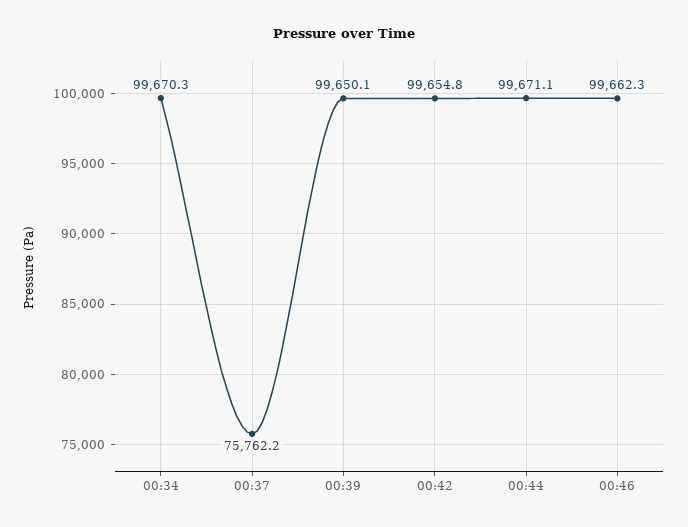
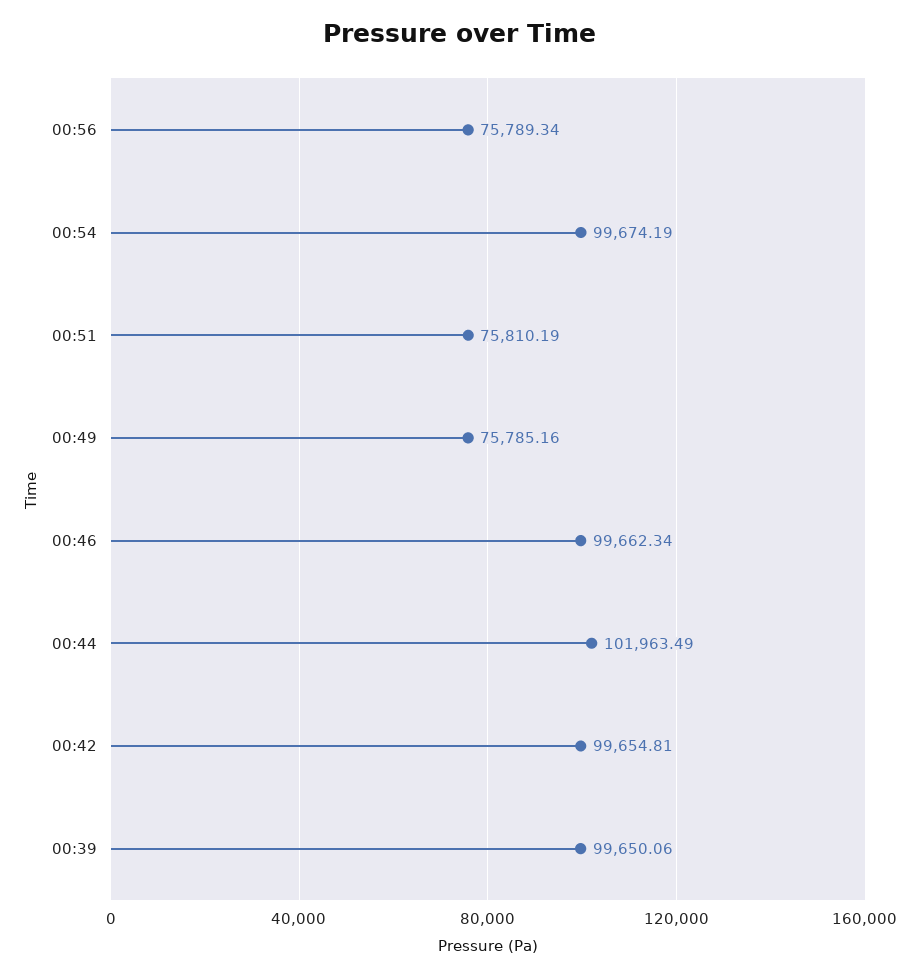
00:34: 99670.3 -> none
00:37: 75762.2 -> none
00:44: 99671.1 -> 101963.49
00:56: none -> 75789.34
00:54: none -> 99674.19
00:51: none -> 75810.19
00:49: none -> 75785.16

